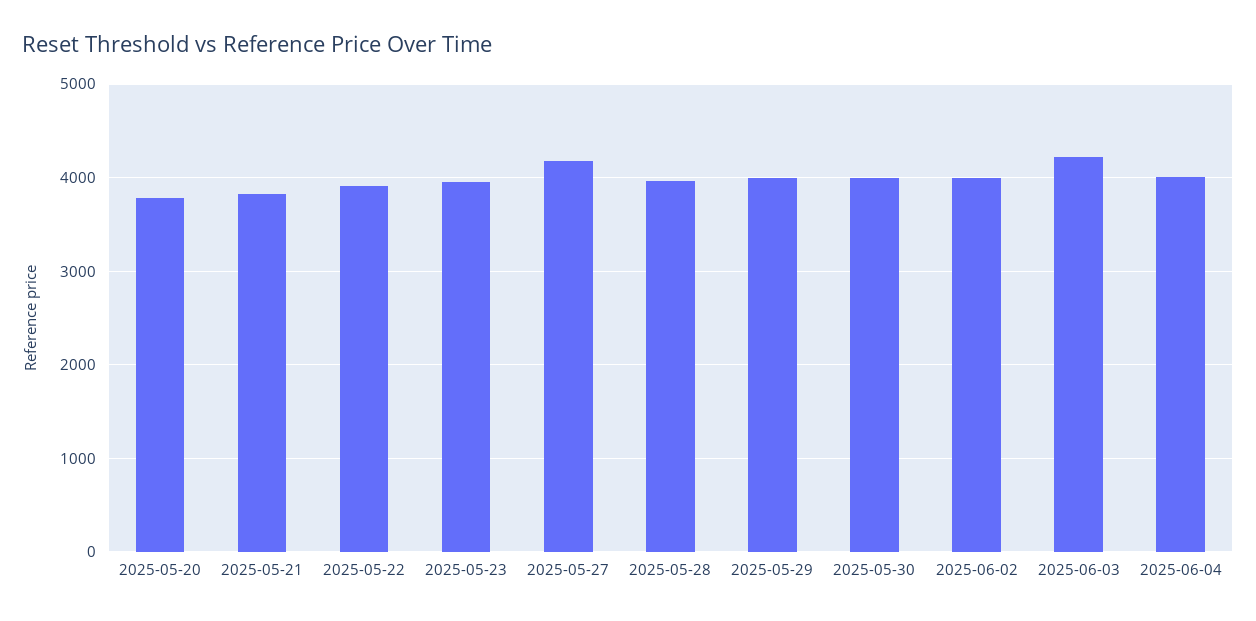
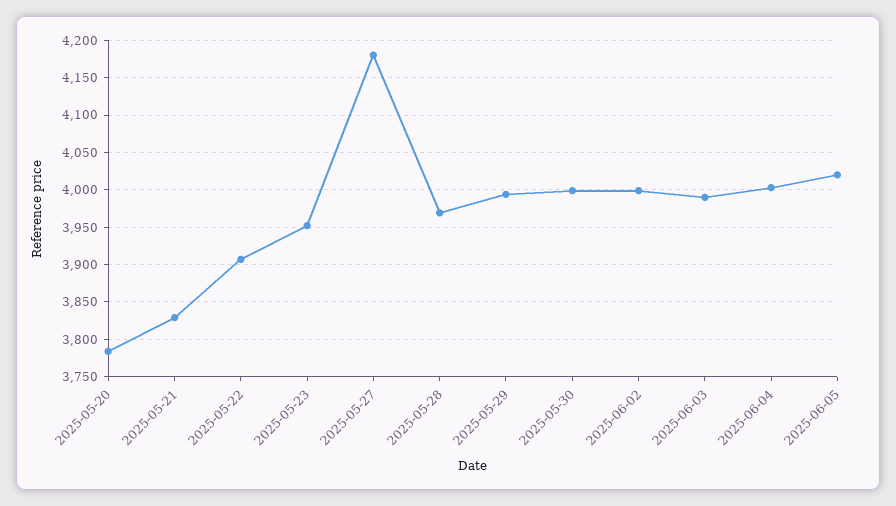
2025-06-03: 4200 -> 3990
2025-06-05: none -> 4020

